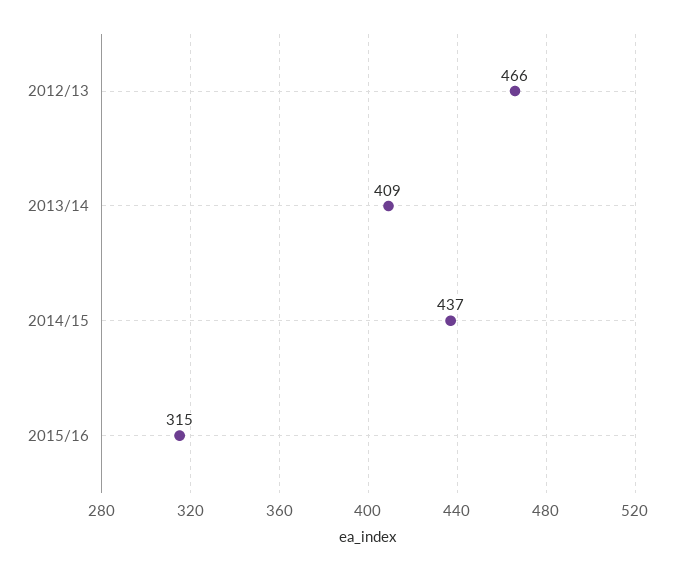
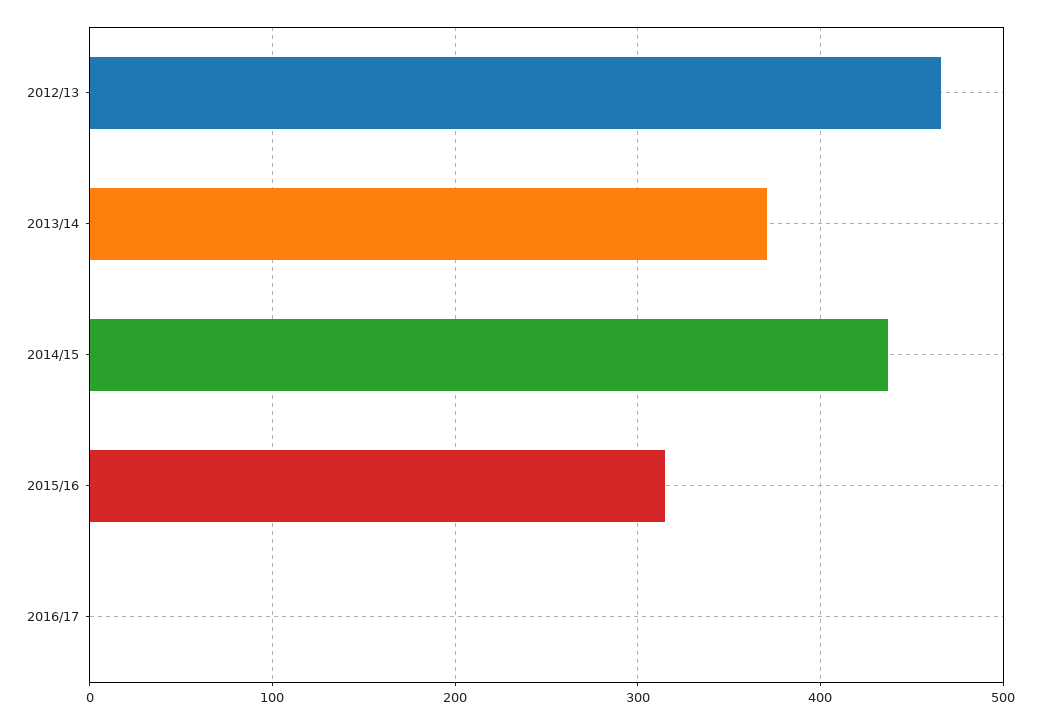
2013/14: 409 -> 370
2016/17: none -> 0

